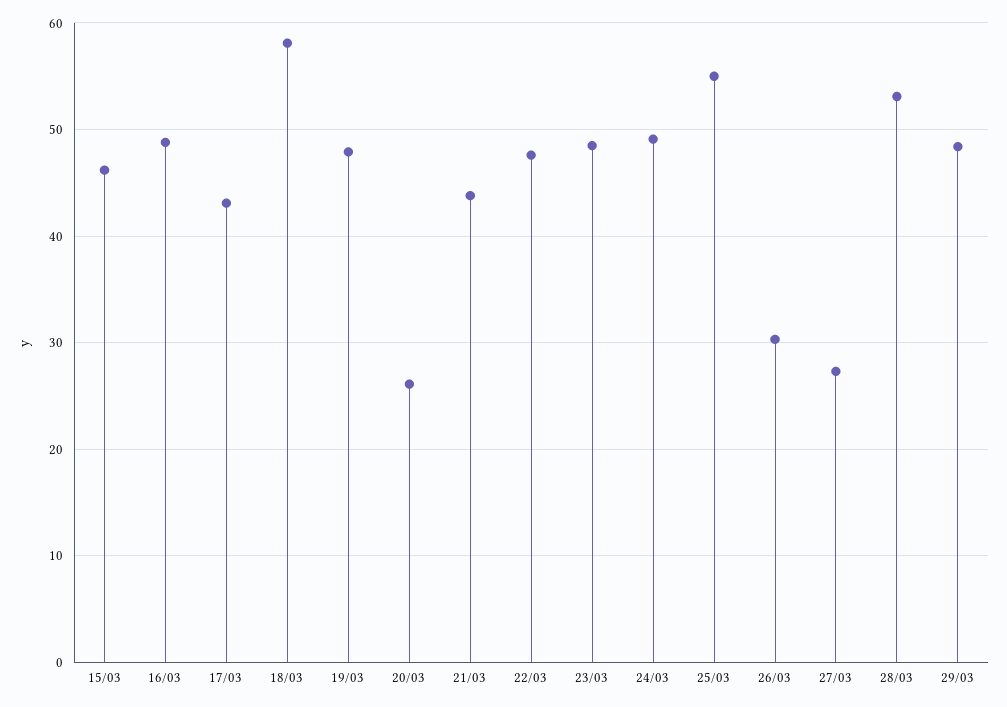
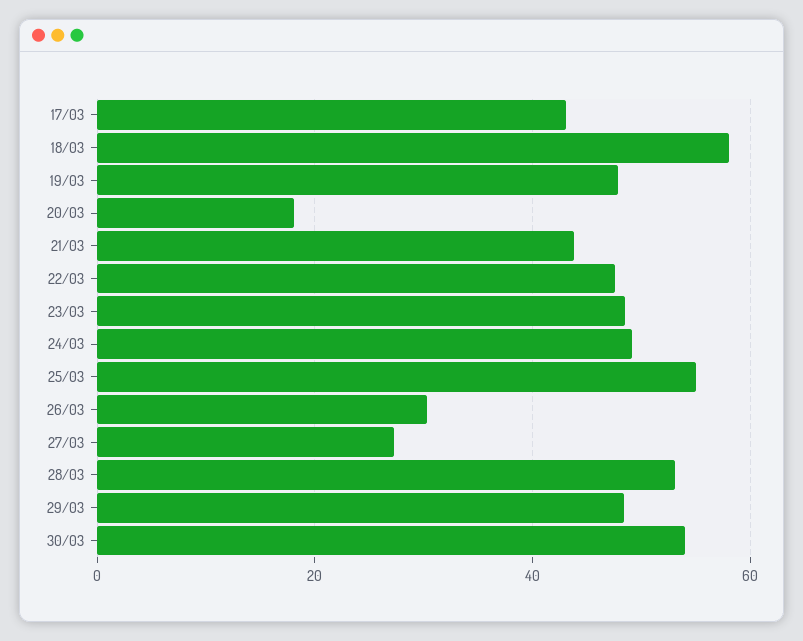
15/03: 46 -> none
16/03: 49 -> none
20/03: 26 -> 18
30/03: none -> 54

